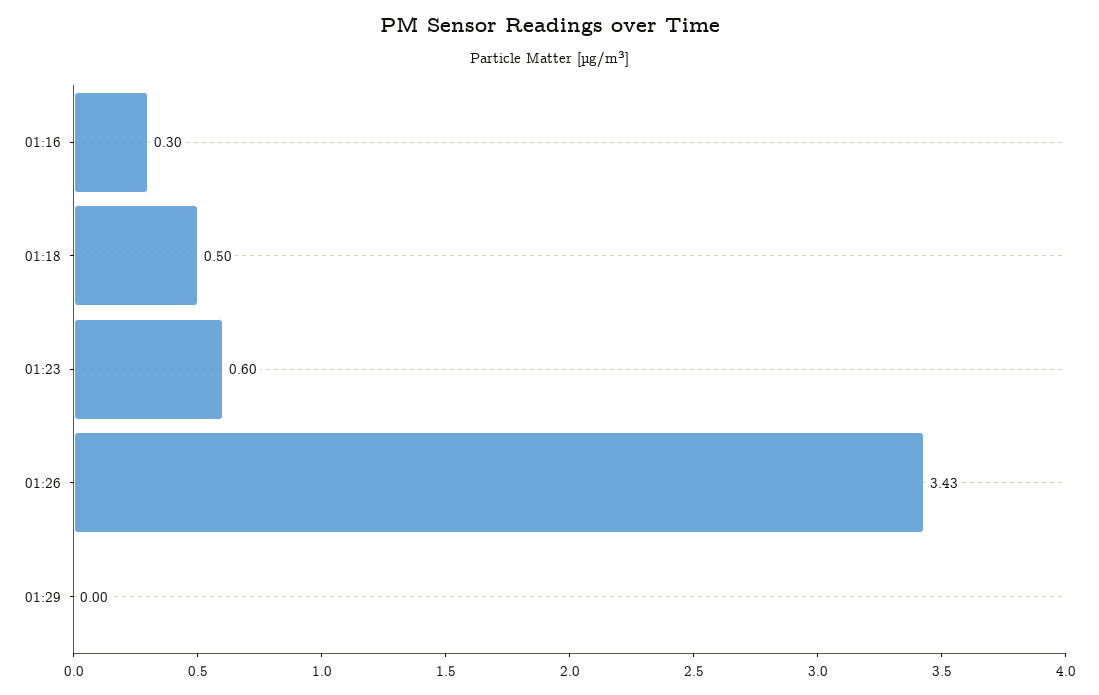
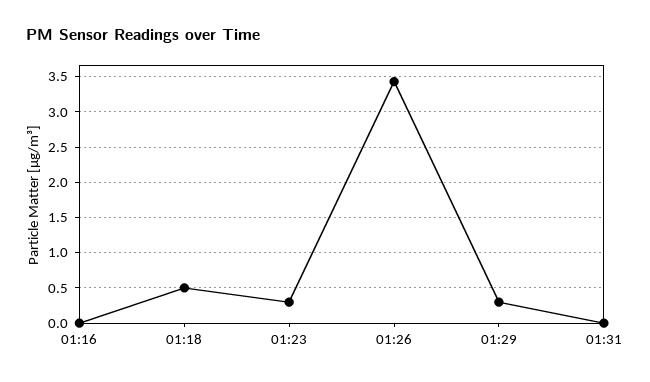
01:16: 0.3 -> 0
01:23: 0.6 -> 0.3
01:29: 0 -> 0.3
01:31: none -> 0

